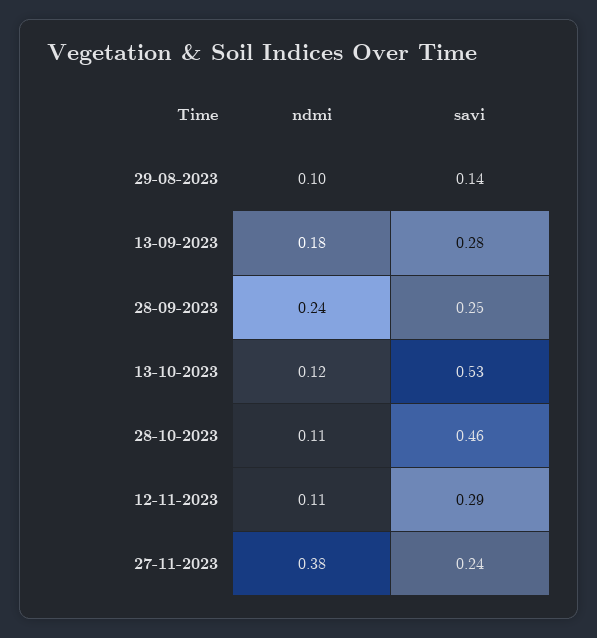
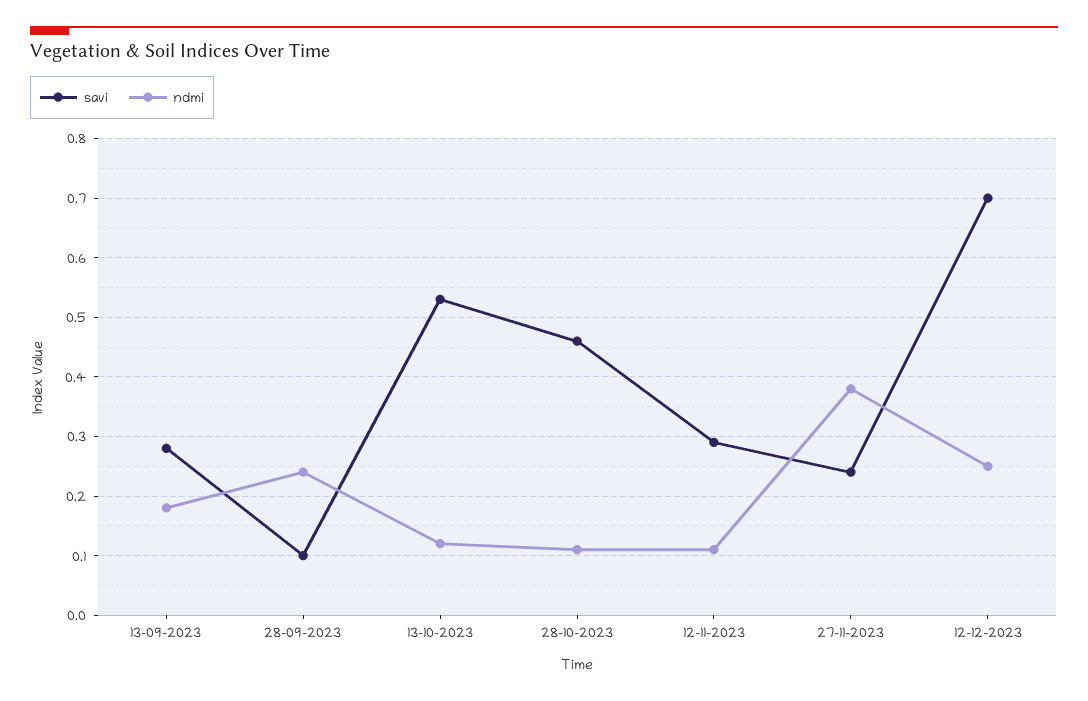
ndmi, 29-08-2023: 0.1 -> none
savi, 29-08-2023: 0.14 -> none
savi, 28-09-2023: 0.25 -> 0.1
savi, 12-12-2023: none -> 0.7
ndmi, 12-12-2023: none -> 0.25

